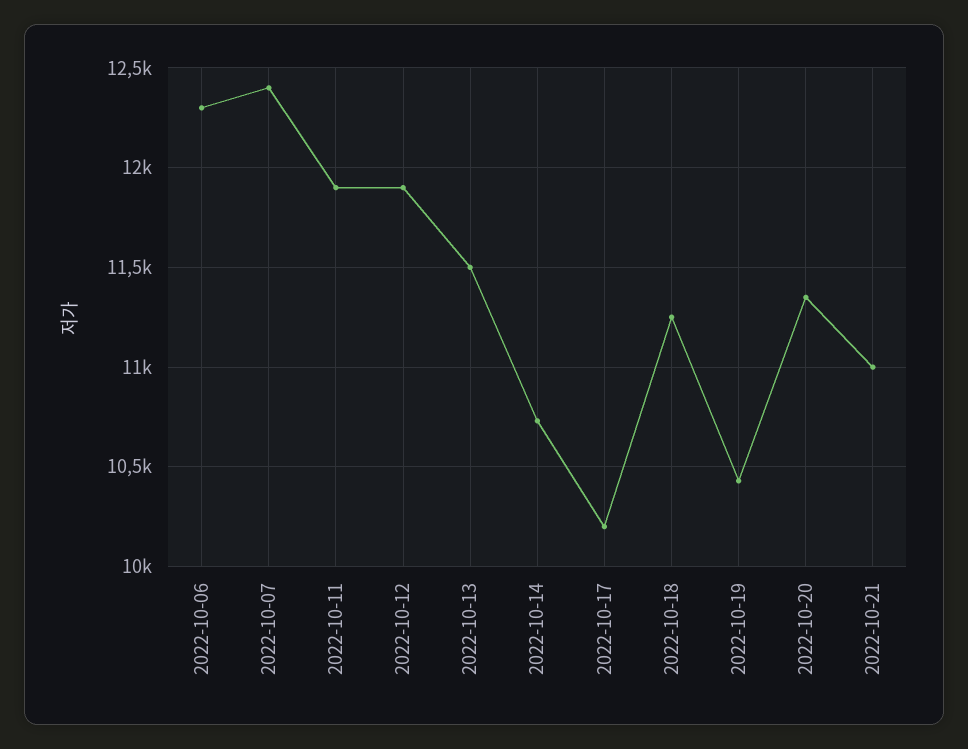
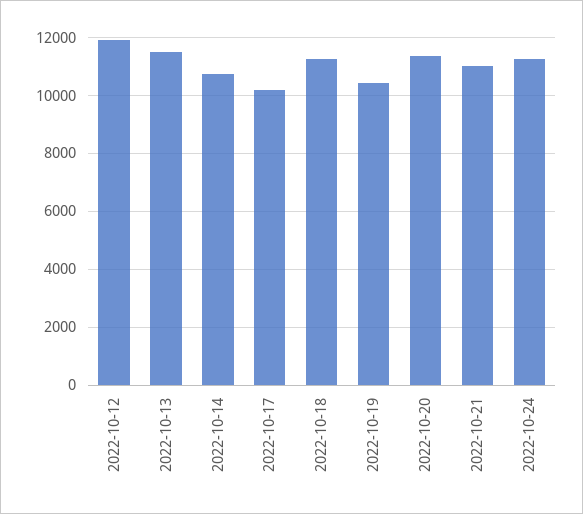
2022-10-06: 12300 -> none
2022-10-07: 12400 -> none
2022-10-11: 11900 -> none
2022-10-24: none -> 11250

